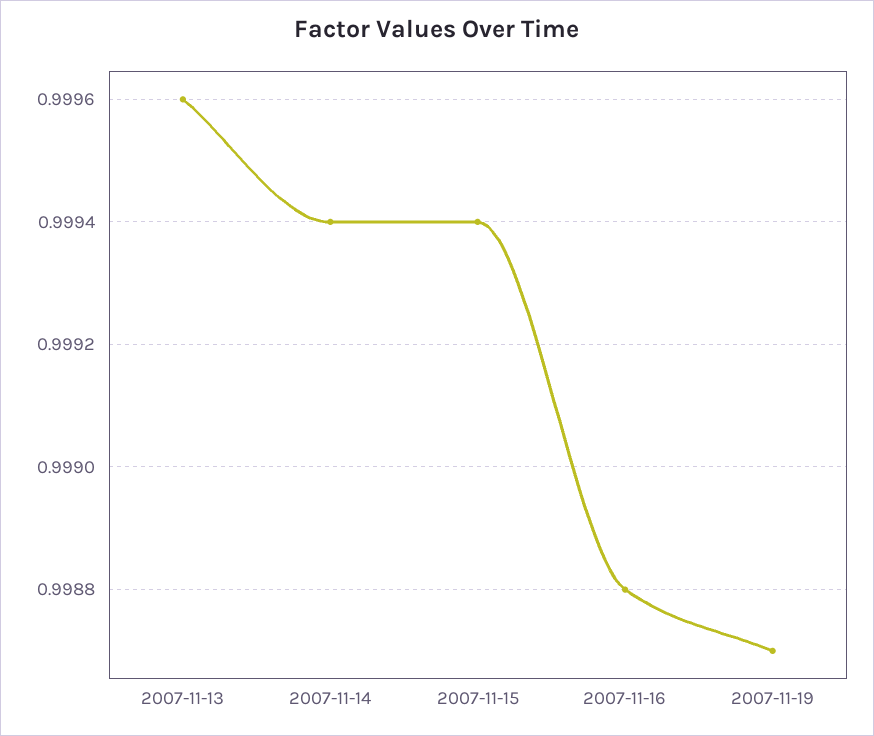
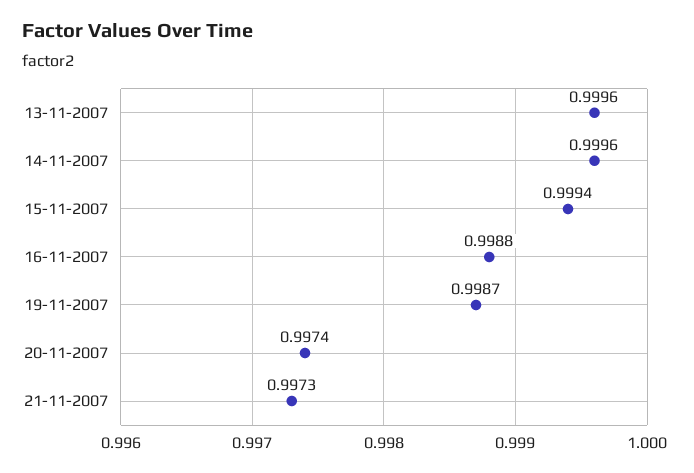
2007-11-14: 0.9994 -> 0.9996
20-11-2007: none -> 0.9974
21-11-2007: none -> 0.9973

